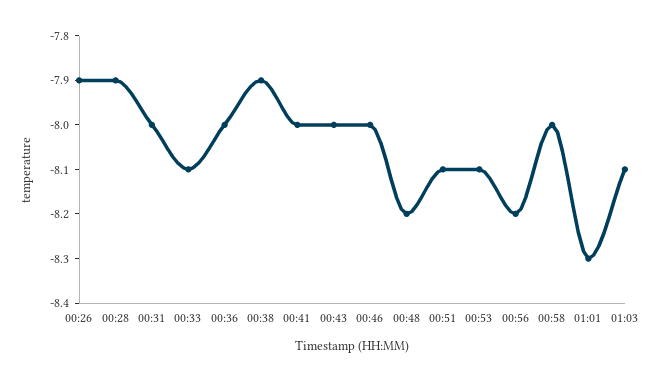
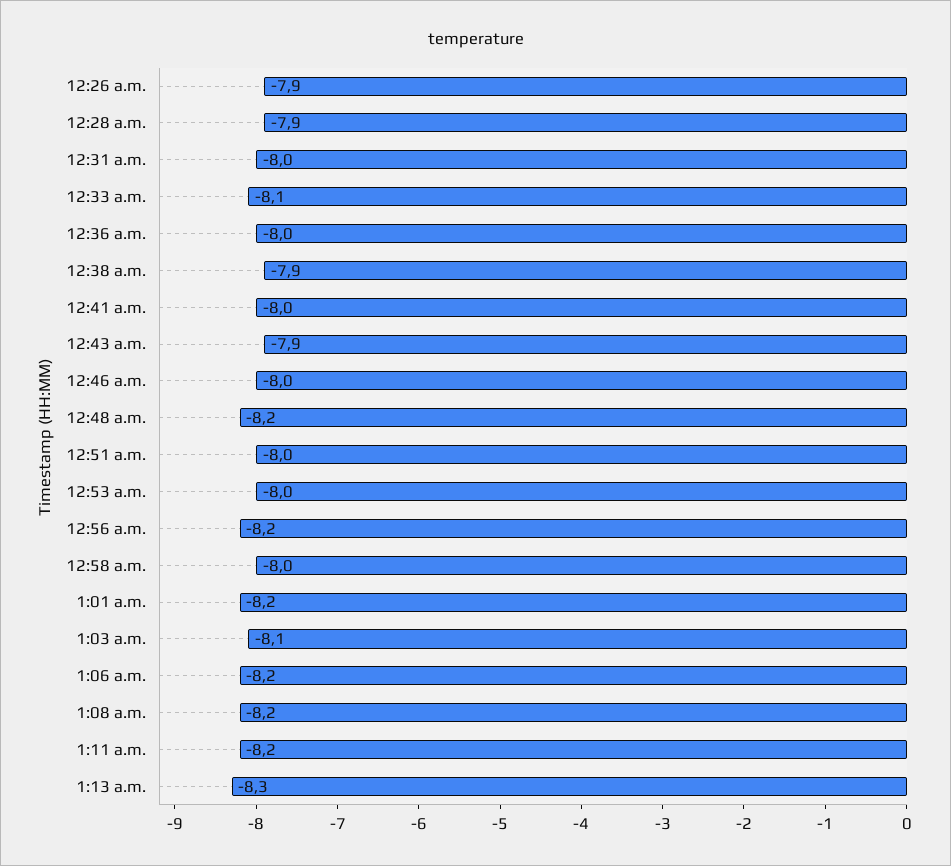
00:43: -8 -> -7.9
00:51: -8.1 -> -8
00:53: -8.1 -> -8
01:01: -8.3 -> -8.2
1:06 a.m.: none -> -8.2
1:08 a.m.: none -> -8.2
1:11 a.m.: none -> -8.2
1:13 a.m.: none -> -8.3

